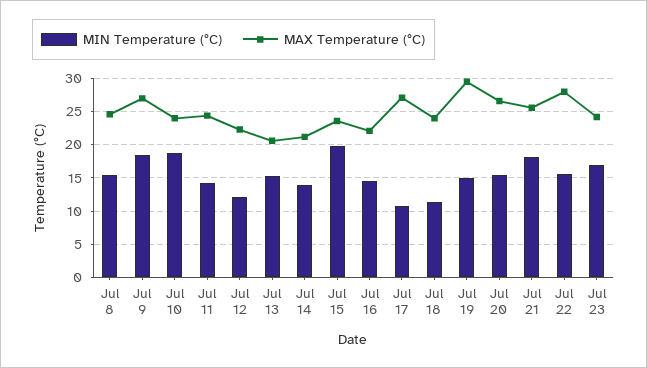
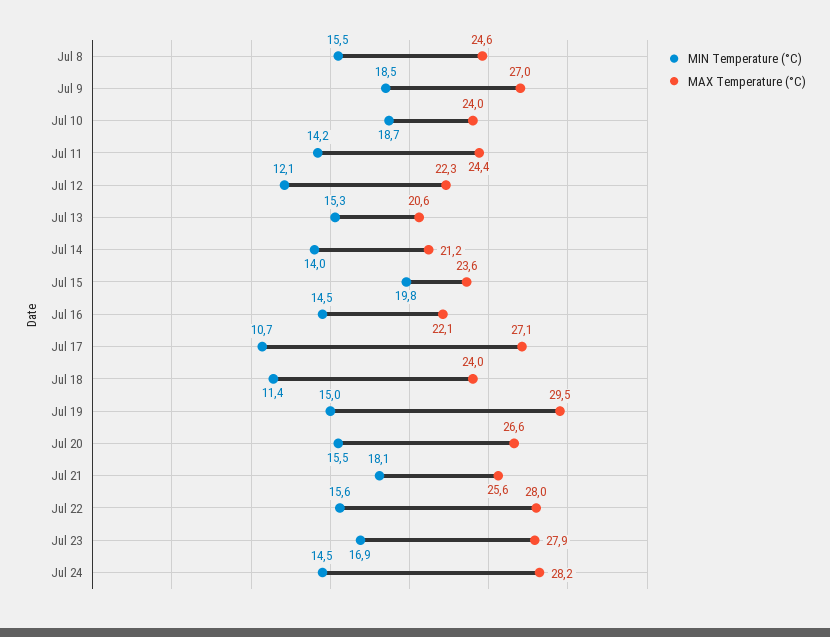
MAX Temperature (°C), Jul 23: 24 -> 27.9
MIN Temperature (°C), Jul 24: none -> 14.5
MAX Temperature (°C), Jul 24: none -> 28.2

